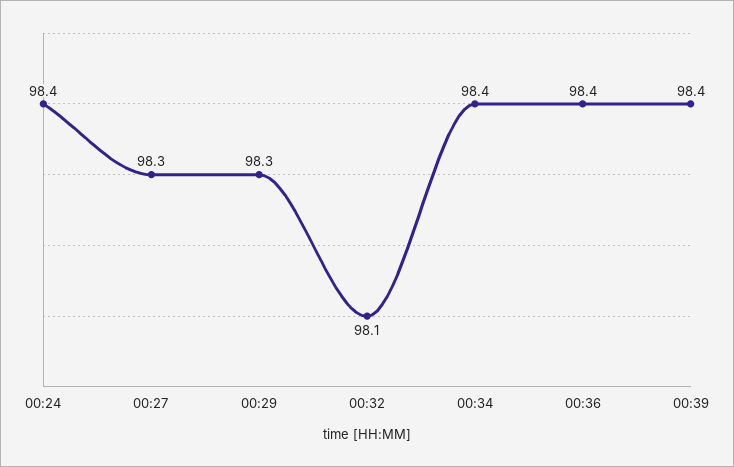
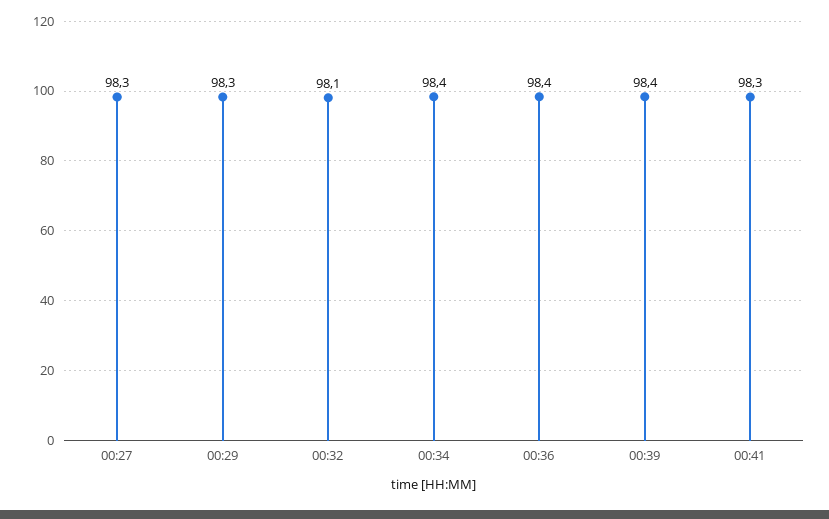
00:24: 98.4 -> none
00:41: none -> 98.3

